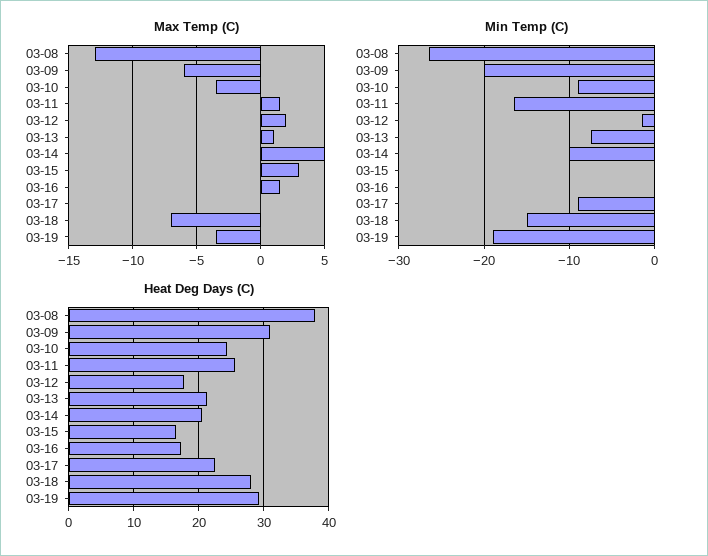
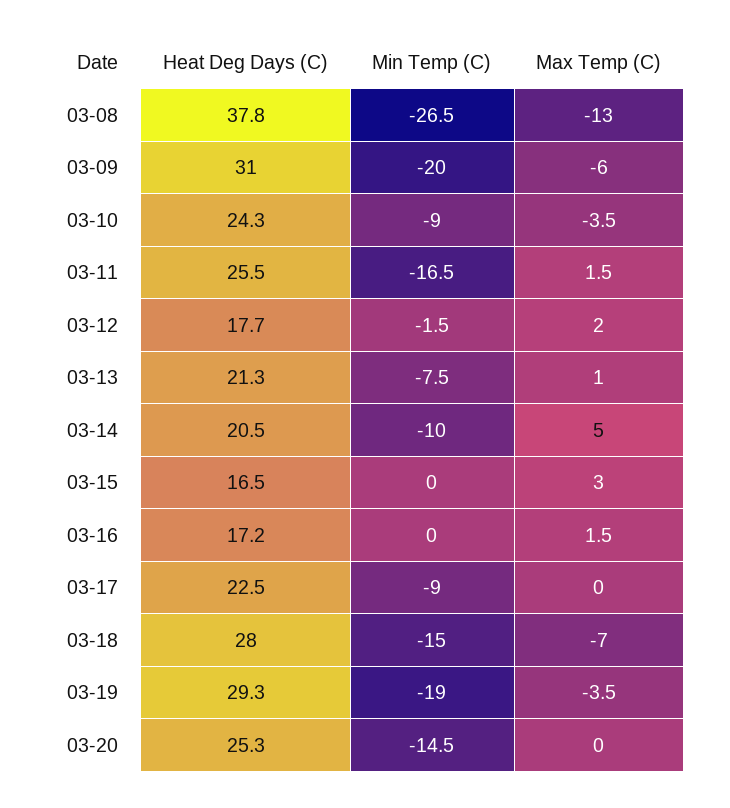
Heat Deg Days (C), 03-20: none -> 25.3
Min Temp (C), 03-20: none -> -14.5
Max Temp (C), 03-20: none -> 0

